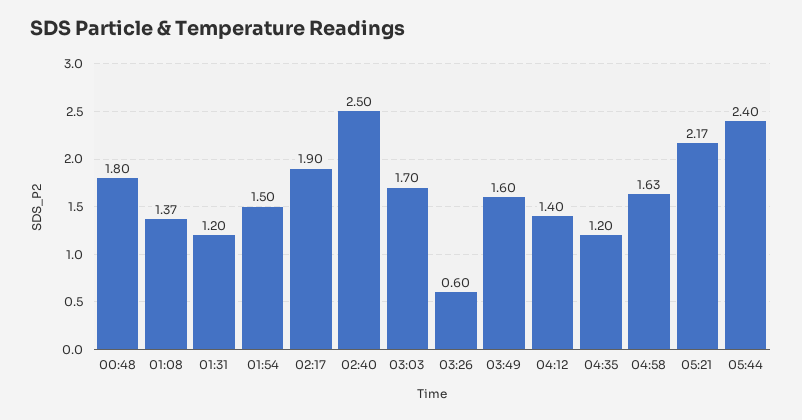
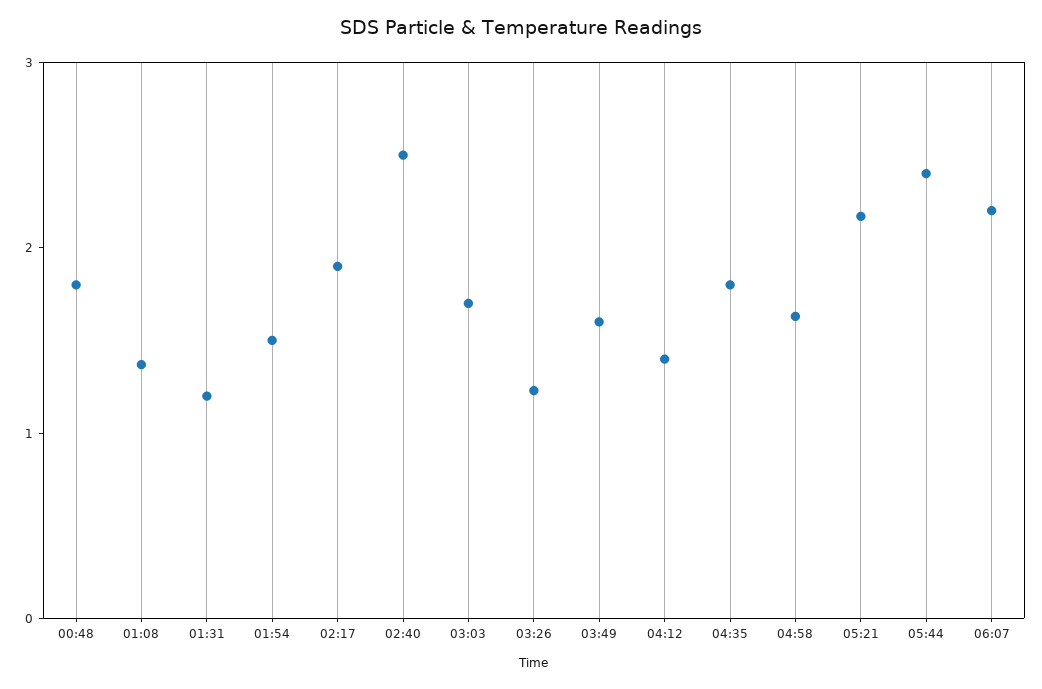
03:26: 0.6 -> 1.2
04:35: 1.2 -> 1.8
06:07: none -> 2.2

